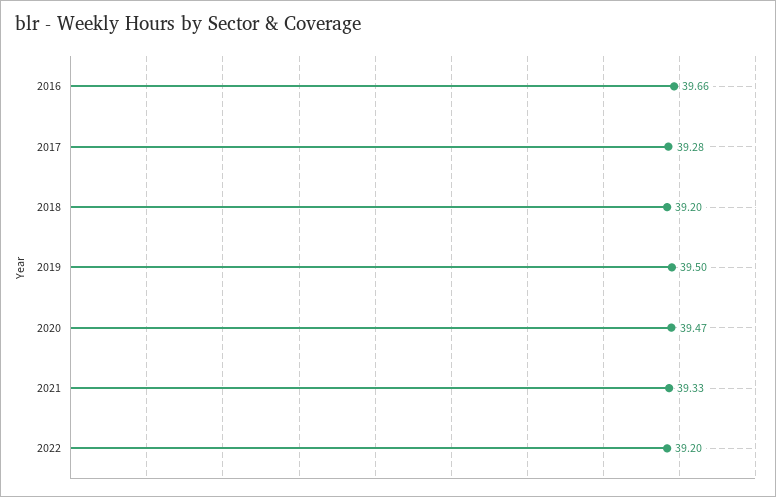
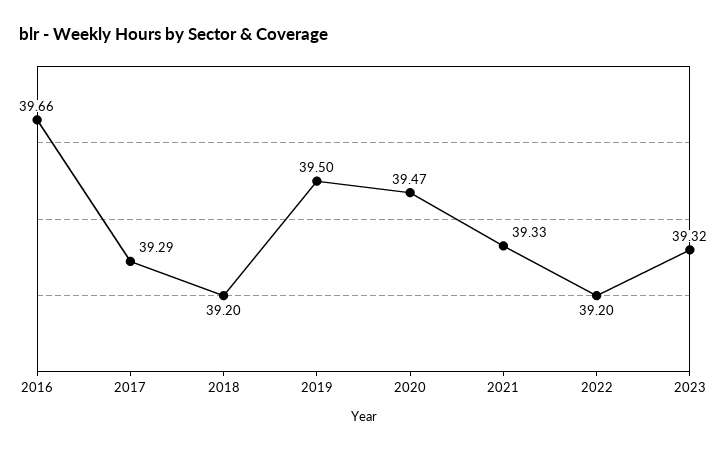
2017: 39.28 -> 39.29
2023: none -> 39.32

